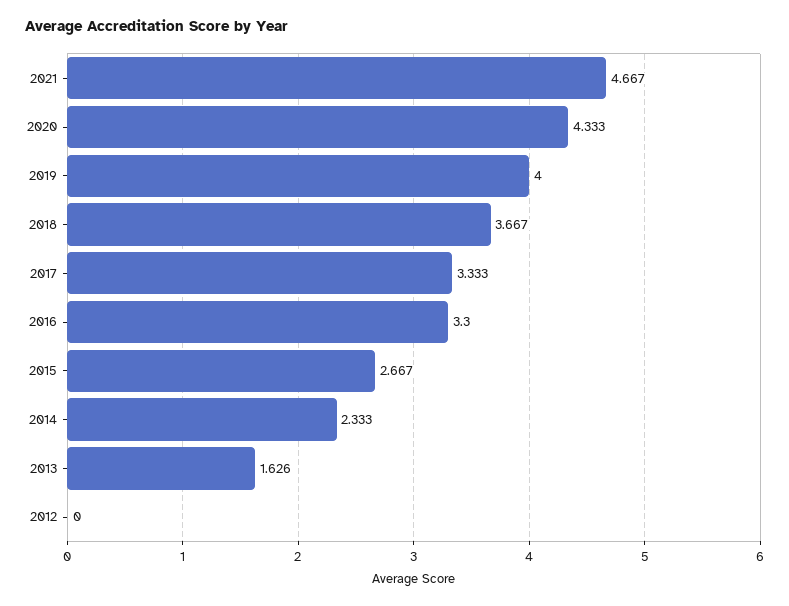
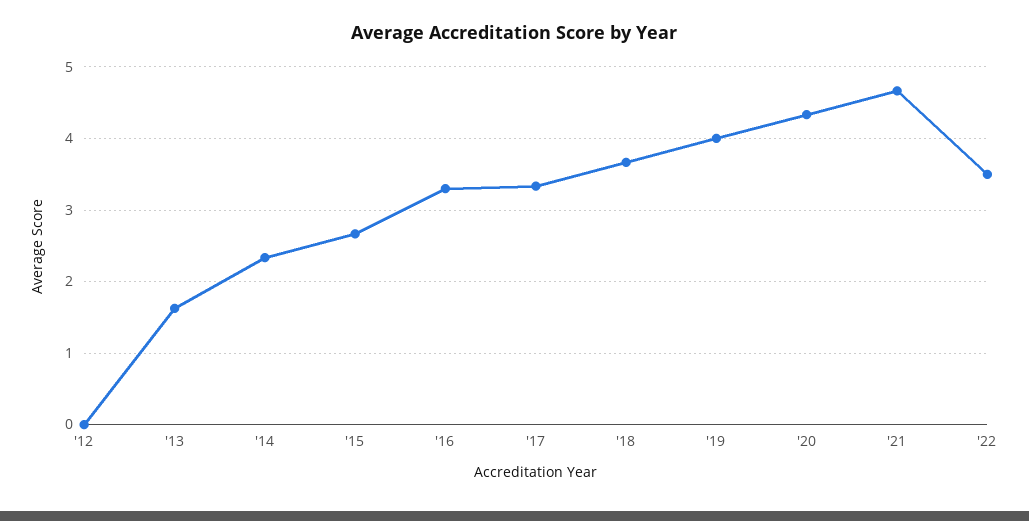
'22: none -> 3.5

